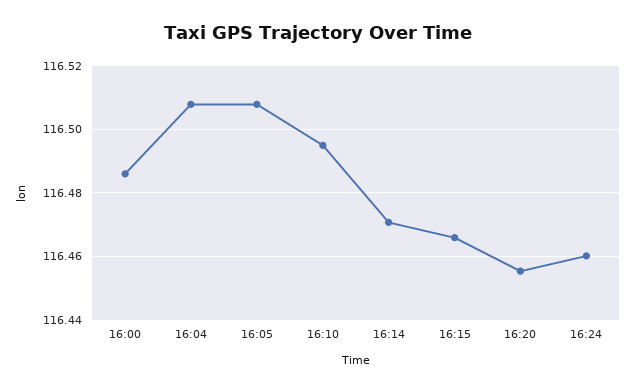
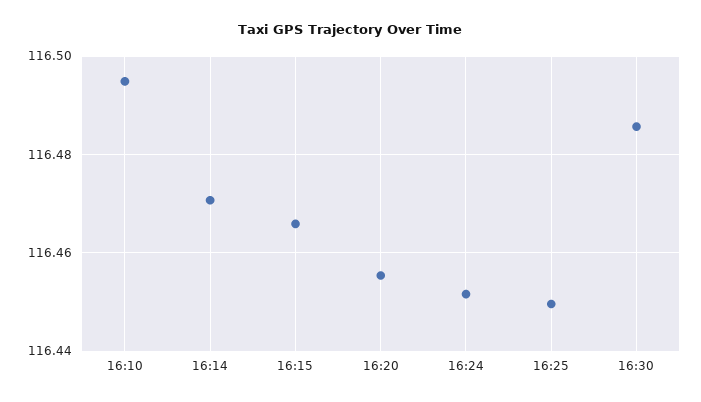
16:00: 116.486 -> none
16:04: 116.508 -> none
16:05: 116.508 -> none
16:24: 116.46 -> 116.452
16:25: none -> 116.45
16:30: none -> 116.486

